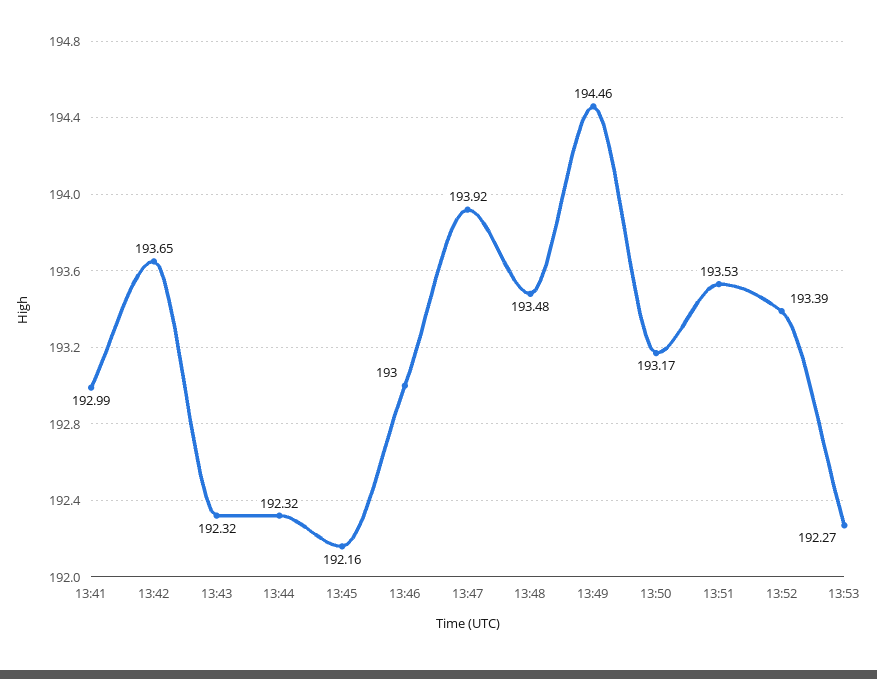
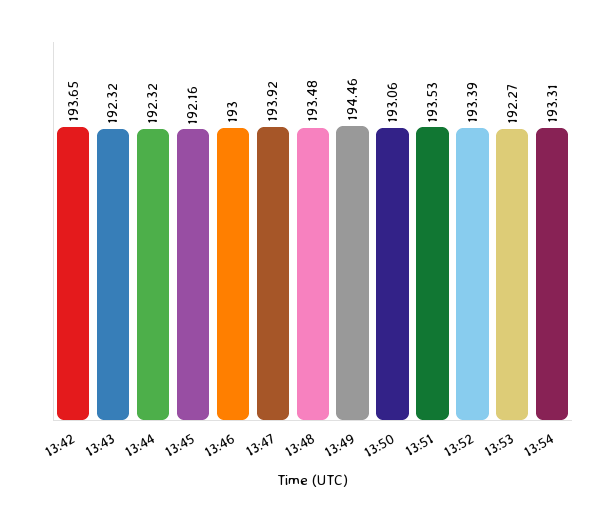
13:41: 192.99 -> none
13:50: 193.17 -> 193.06
13:54: none -> 193.31

